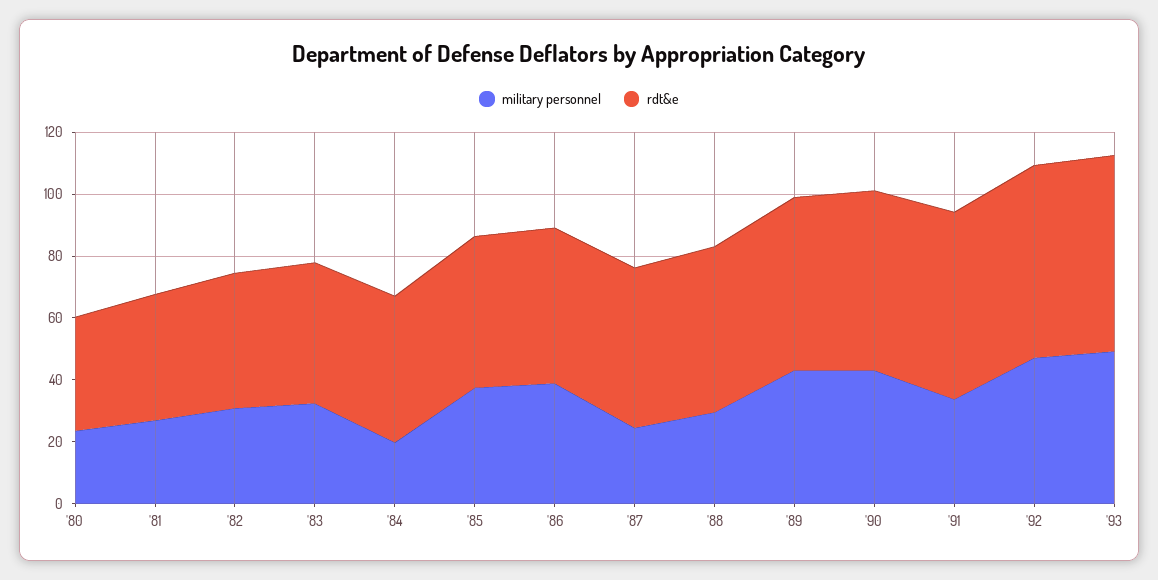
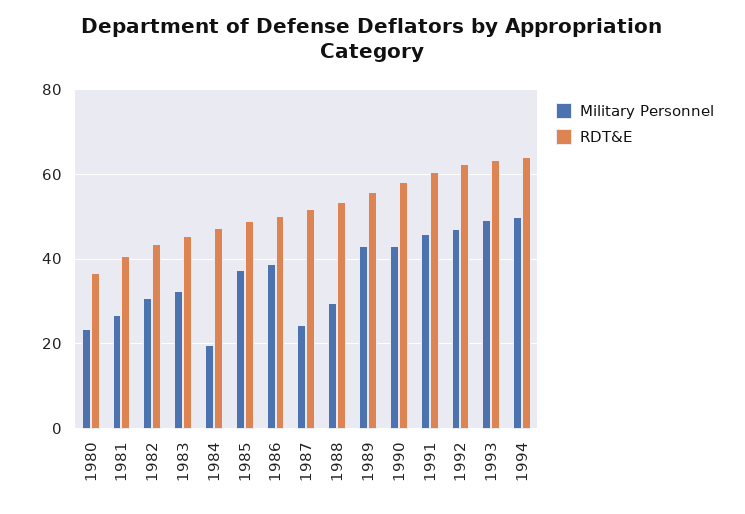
military personnel, '91: 35 -> 46
military personnel, 1994: none -> 50
rdt&e, 1994: none -> 64

